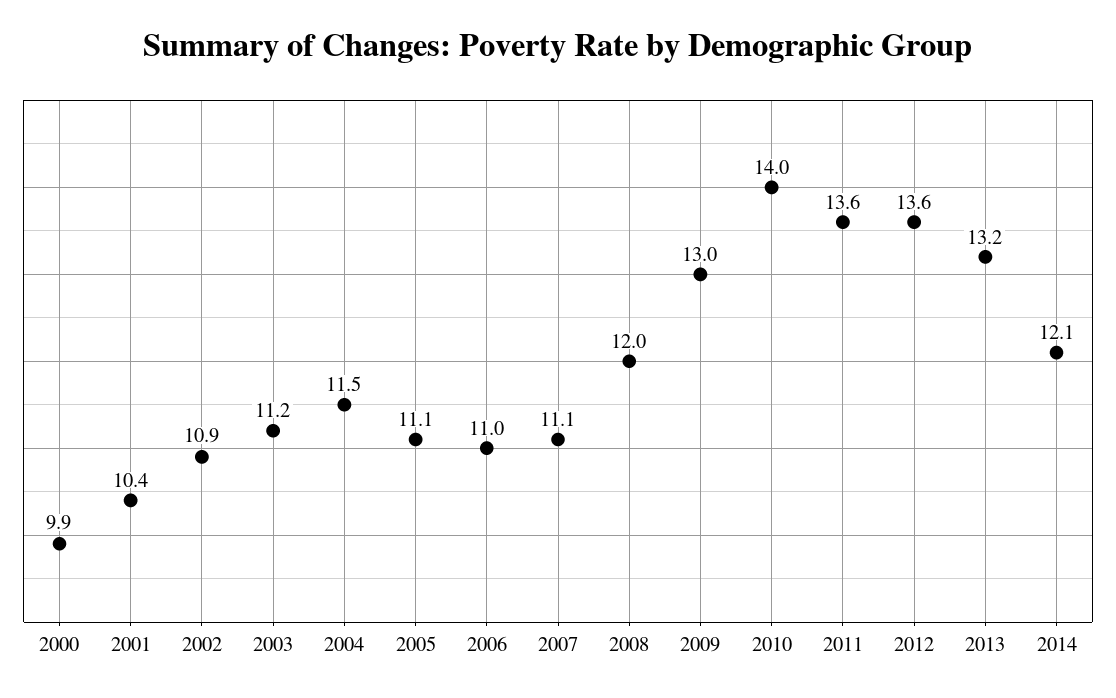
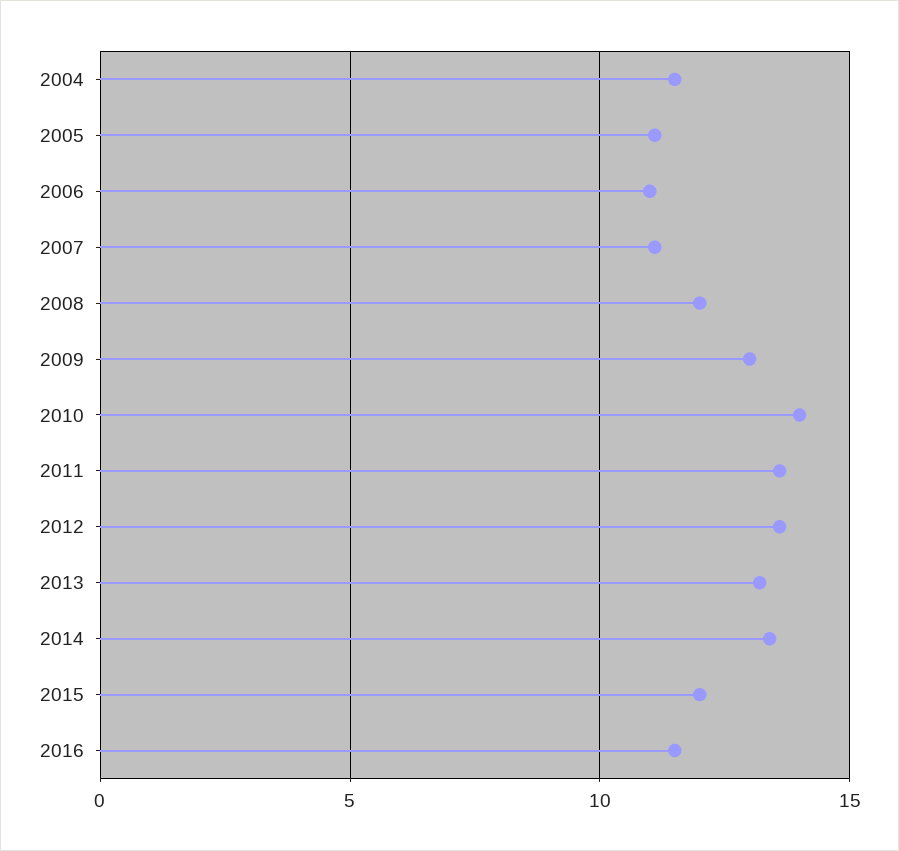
2000: 9.9 -> none
2001: 10.4 -> none
2002: 10.9 -> none
2003: 11.2 -> none
2014: 12.1 -> 13.5
2015: none -> 12
2016: none -> 11.5

